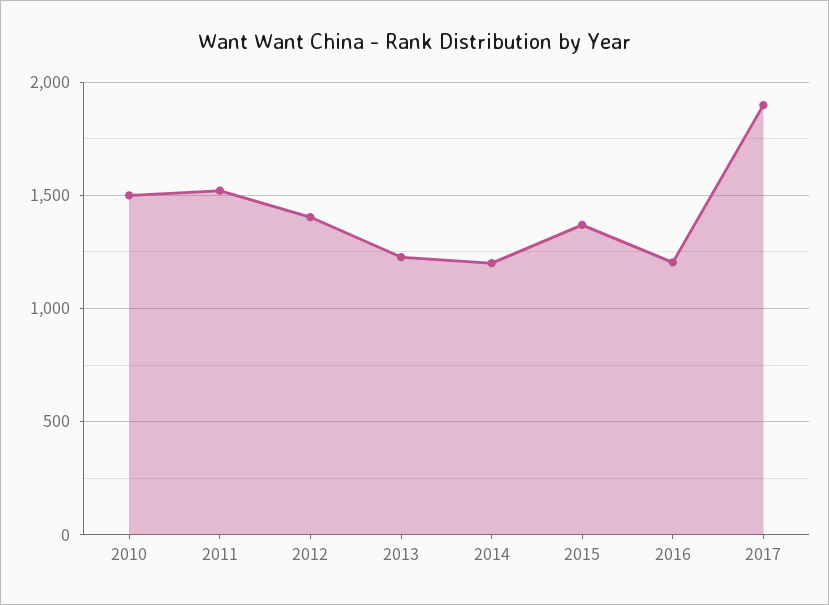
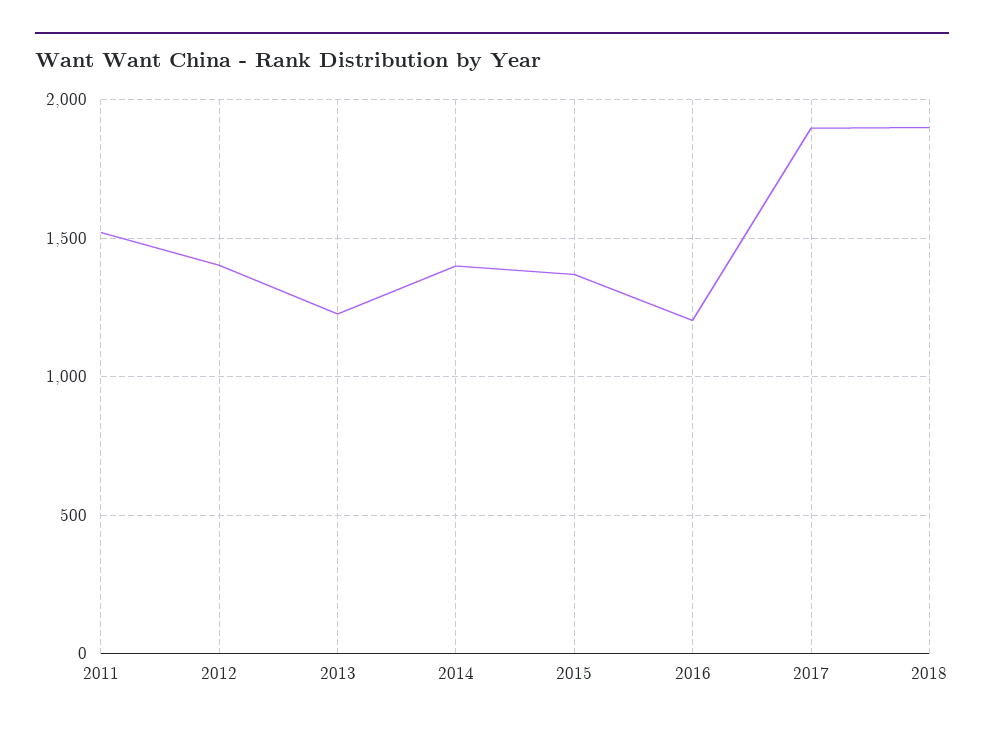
2010: 1500 -> none
2014: 1200 -> 1400
2018: none -> 1900

